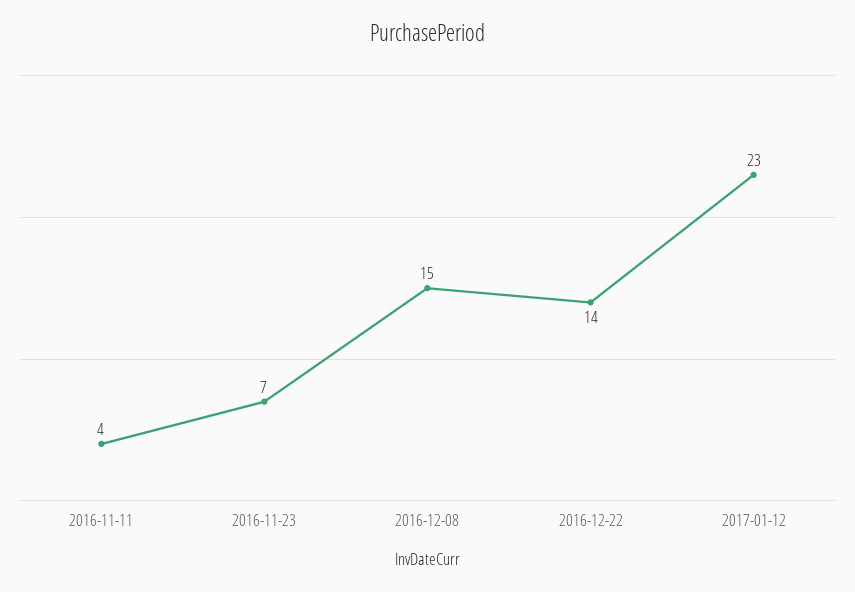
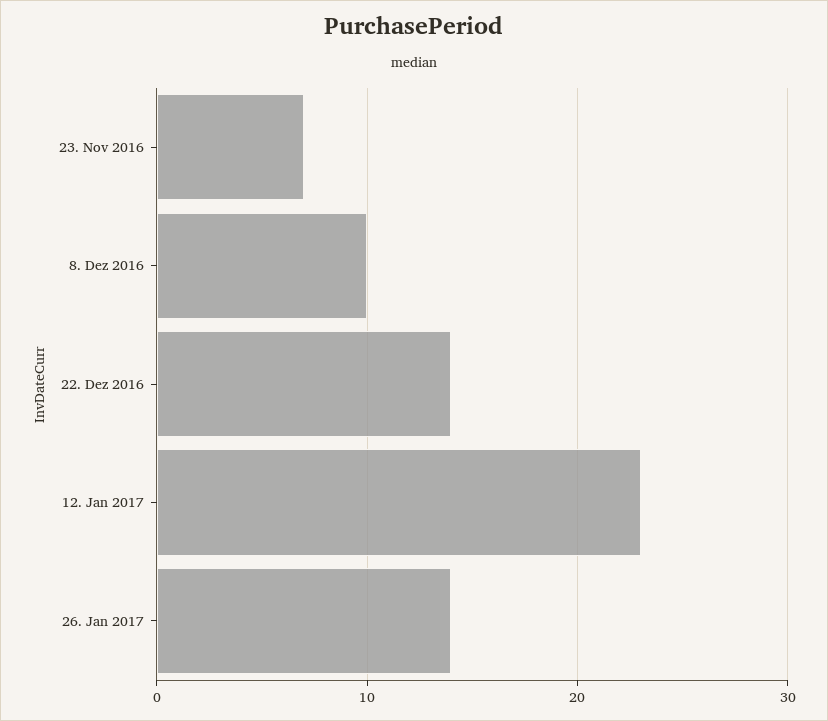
2016-11-11: 4 -> none
2016-12-08: 15 -> 10
26. Jan 2017: none -> 14

